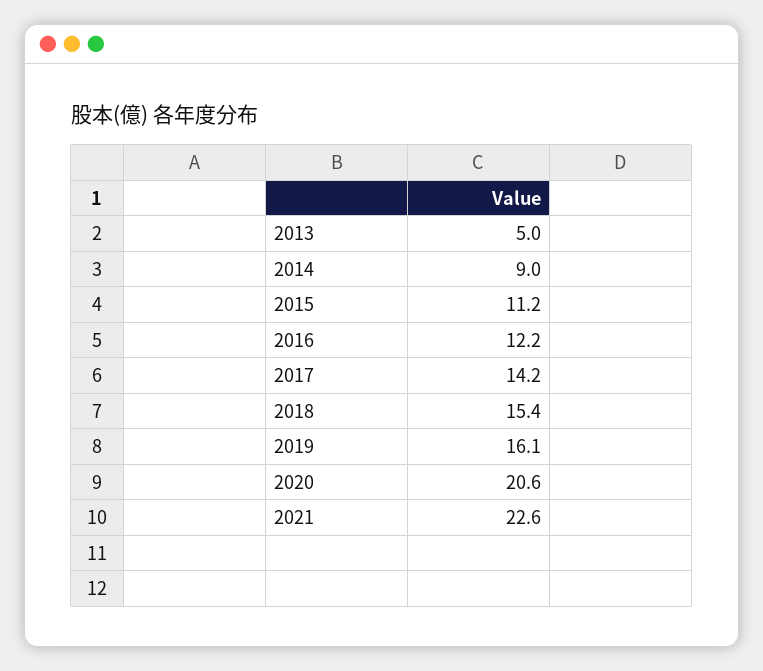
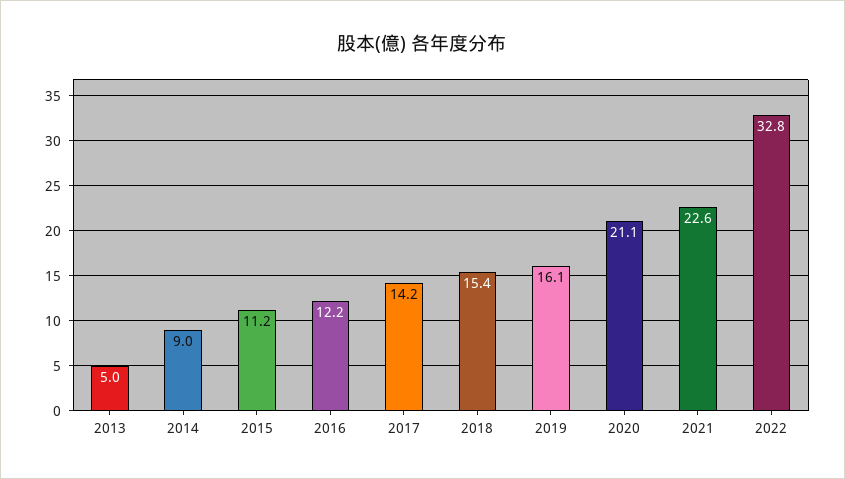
2020: 20.6 -> 21.1
2022: none -> 32.8

